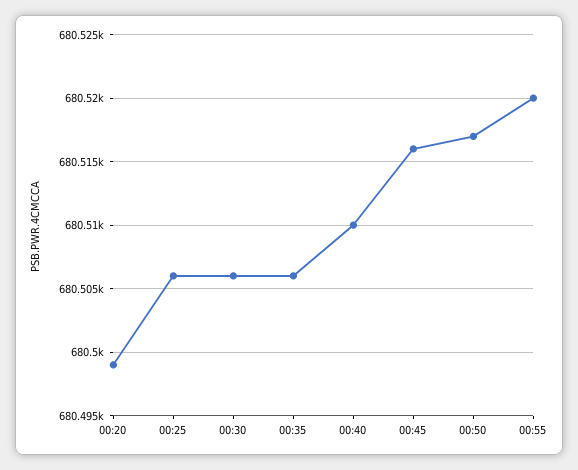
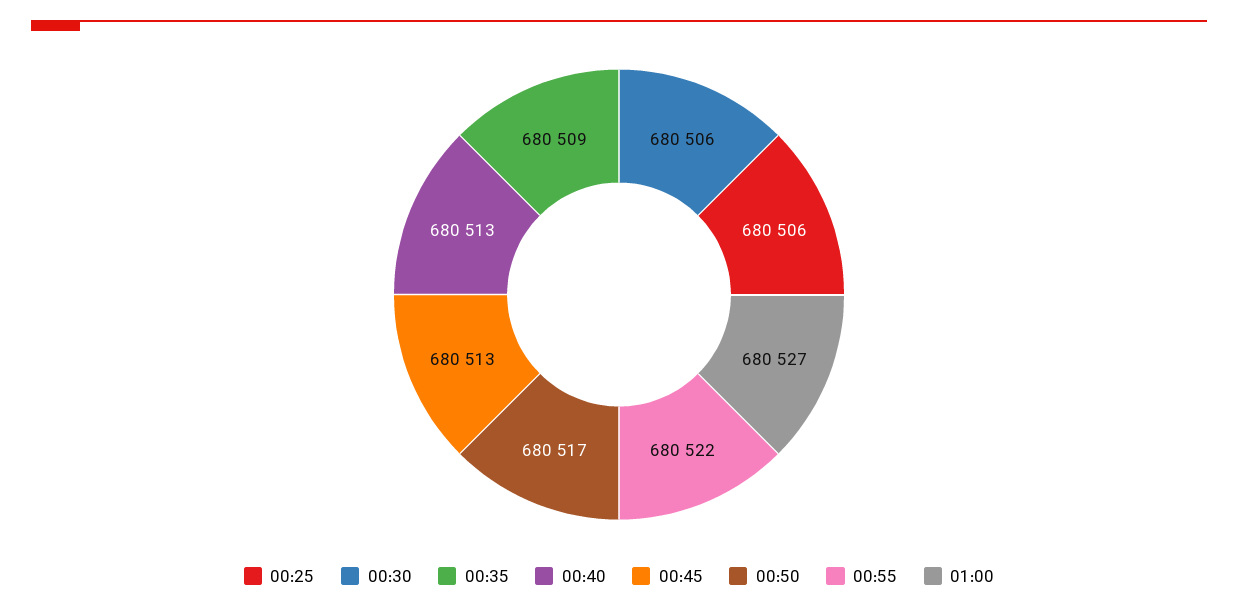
00:20: 680499 -> none
00:35: 680506 -> 680509
00:40: 680510 -> 680513
00:45: 680516 -> 680513
00:55: 680520 -> 680522
01:00: none -> 680527

